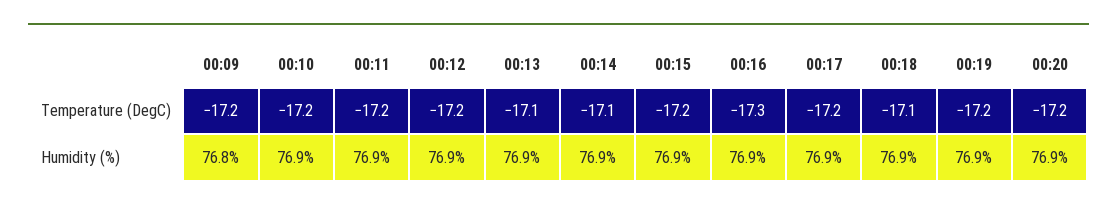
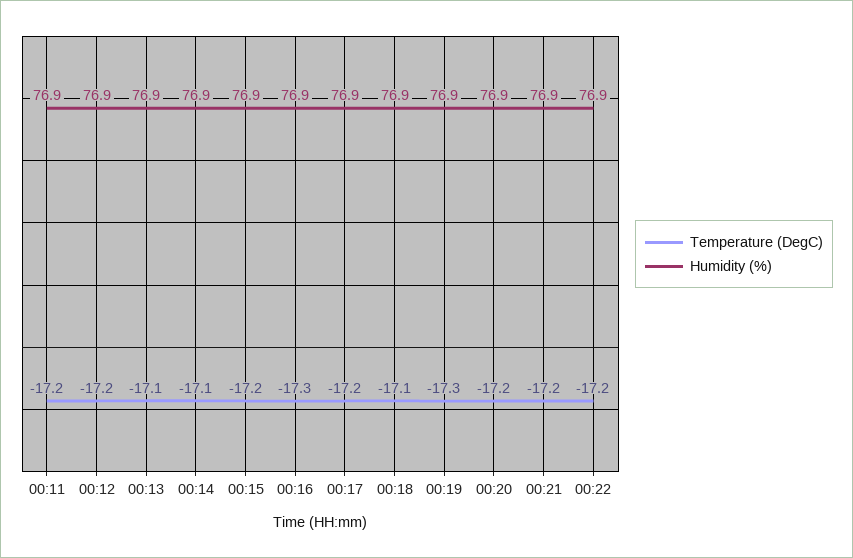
Temperature (DegC), 00:09: -17.2 -> none
Temperature (DegC), 00:10: -17.2 -> none
Temperature (DegC), 00:19: -17.2 -> -17.3
Humidity (%), 00:09: 76.8 -> none
Humidity (%), 00:10: 76.9 -> none
Temperature (DegC), 00:21: none -> -17.2
Humidity (%), 00:21: none -> 76.9
Temperature (DegC), 00:22: none -> -17.2
Humidity (%), 00:22: none -> 76.9

